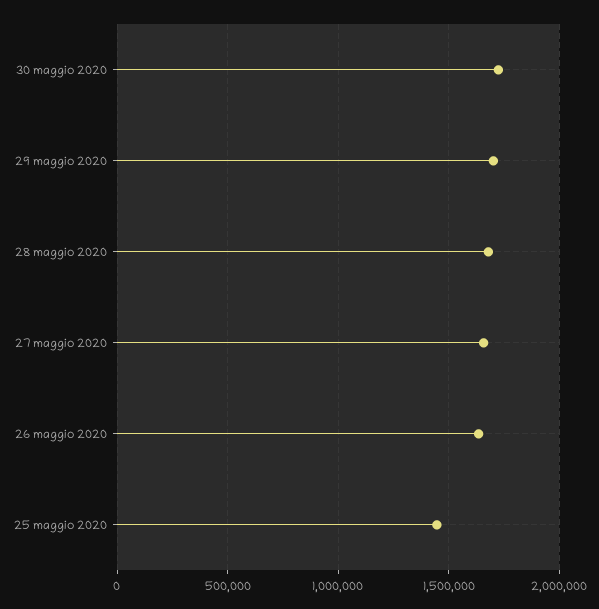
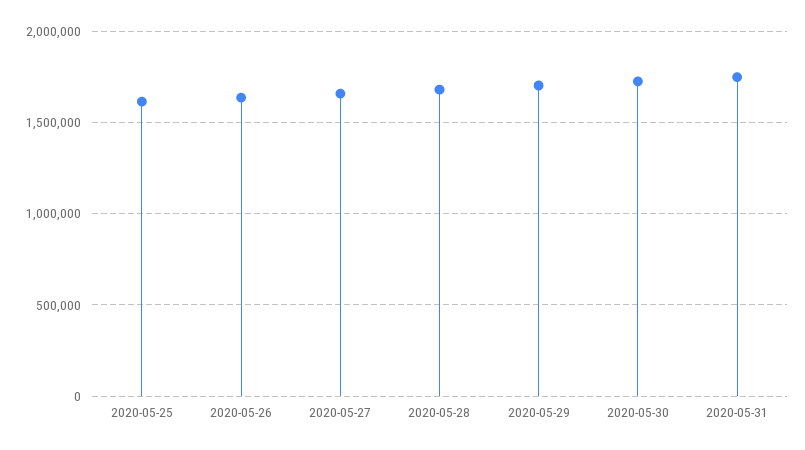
25 maggio 2020: 1450000 -> 1600000
2020-05-31: none -> 1750000

